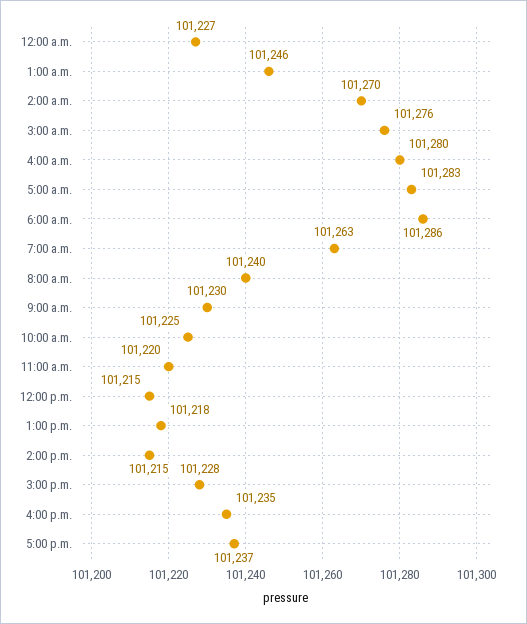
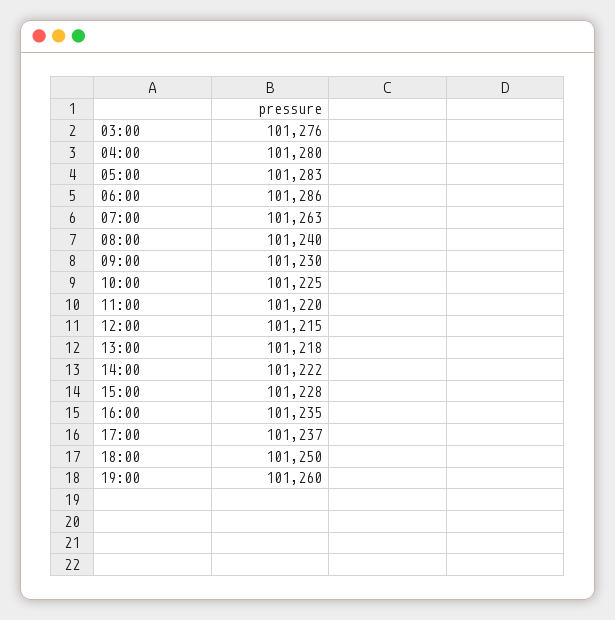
12:00 a.m.: 101227 -> none
1:00 a.m.: 101246 -> none
2:00 a.m.: 101270 -> none
2:00 p.m.: 101215 -> 101222
18:00: none -> 101250
19:00: none -> 101260

